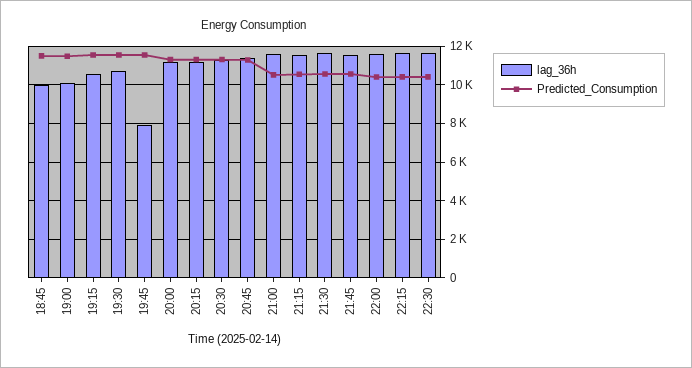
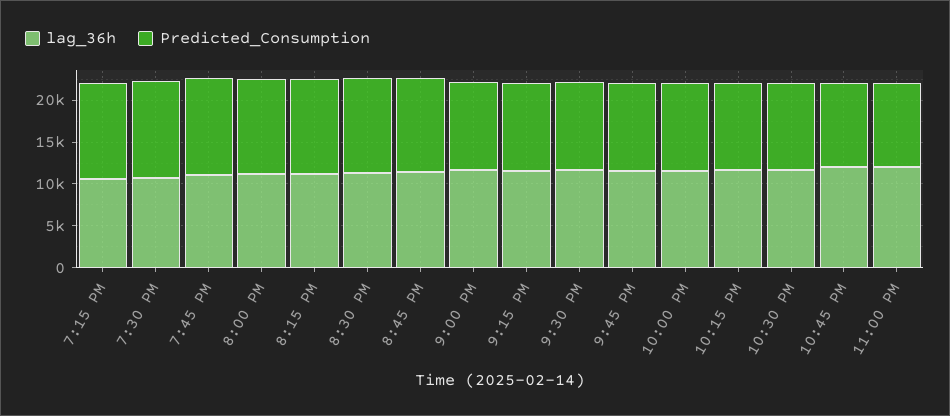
lag_36h, 18:45: 10000 -> none
Predicted_Consumption, 18:45: 11500 -> none
lag_36h, 19:00: 10000 -> none
Predicted_Consumption, 19:00: 11500 -> none
lag_36h, 19:45: 8000 -> 11000
lag_36h, 10:45 PM: none -> 12000
Predicted_Consumption, 10:45 PM: none -> 10000
lag_36h, 11:00 PM: none -> 12000
Predicted_Consumption, 11:00 PM: none -> 10000

